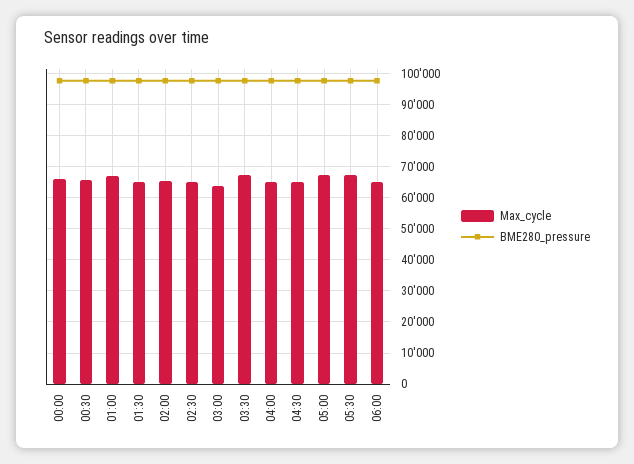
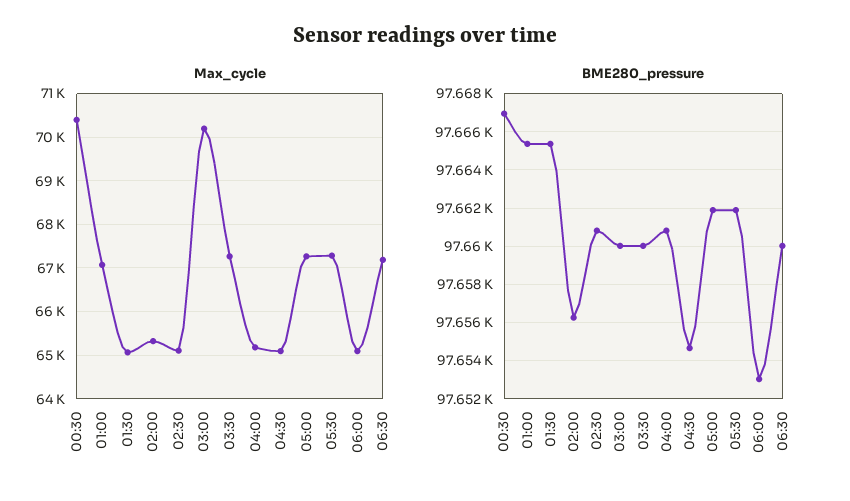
Max_cycle, 00:00: 66000 -> none
BME280_pressure, 00:00: 98000 -> none
Max_cycle, 00:30: 66000 -> 70400
Max_cycle, 03:00: 64000 -> 70200
Max_cycle, 06:30: none -> 67200
BME280_pressure, 06:30: none -> 97660

